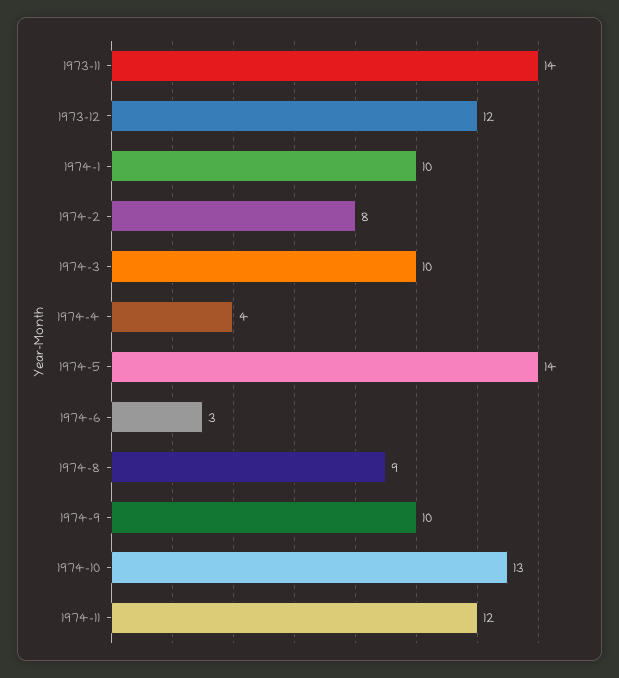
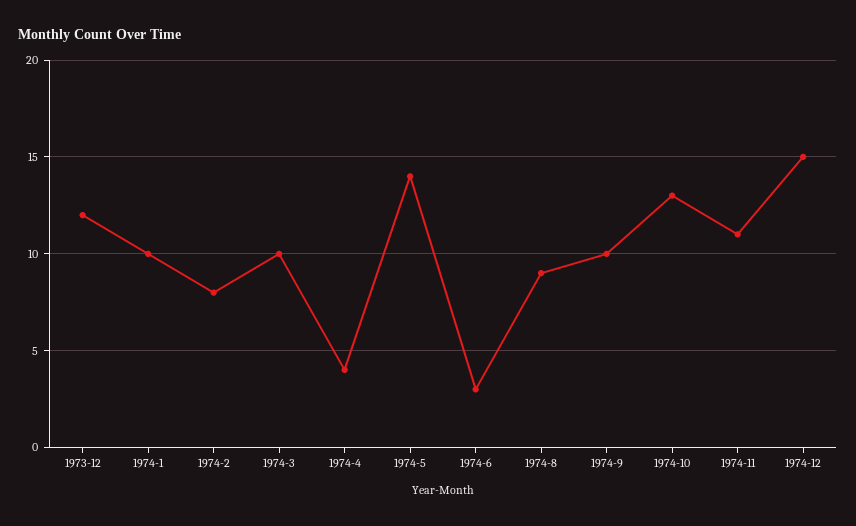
1973-11: 14 -> none
1974-11: 12 -> 11
1974-12: none -> 15

